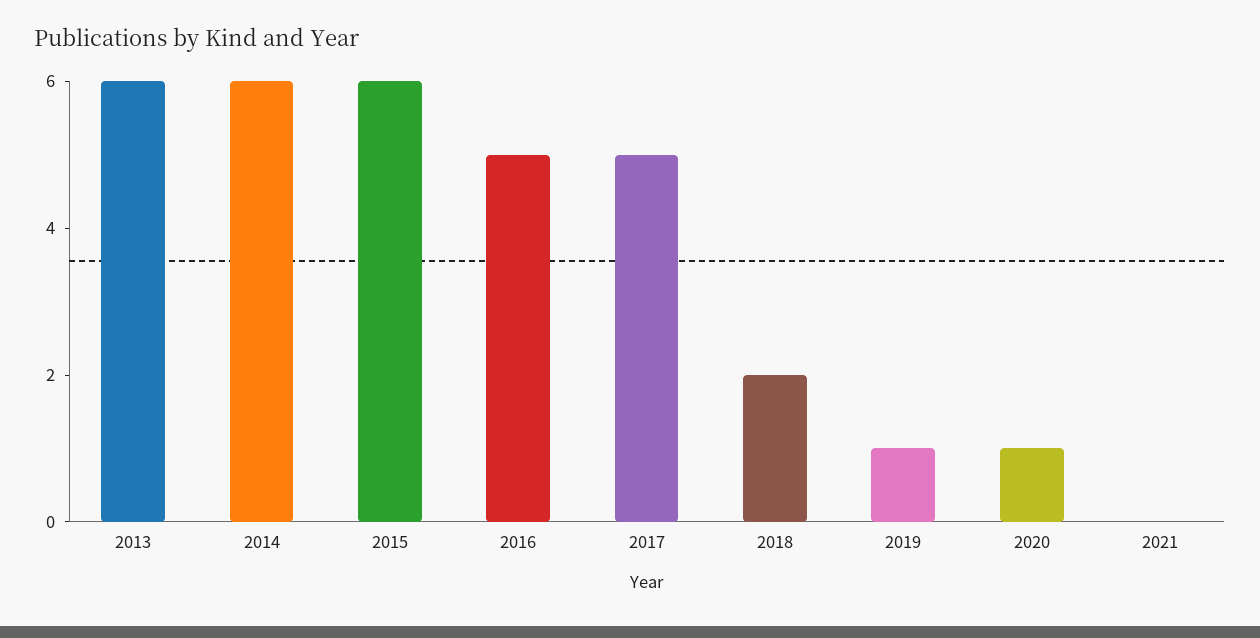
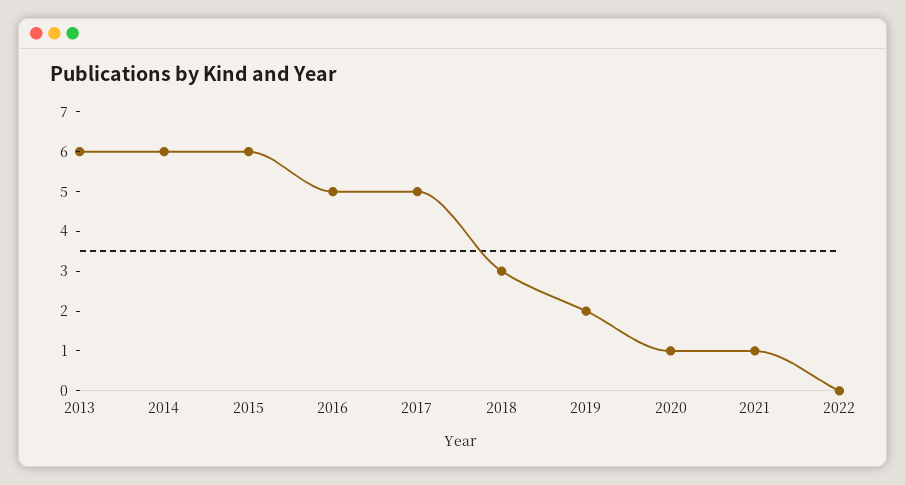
2018: 2 -> 3
2019: 1 -> 2
2021: 0 -> 1
2022: none -> 0

